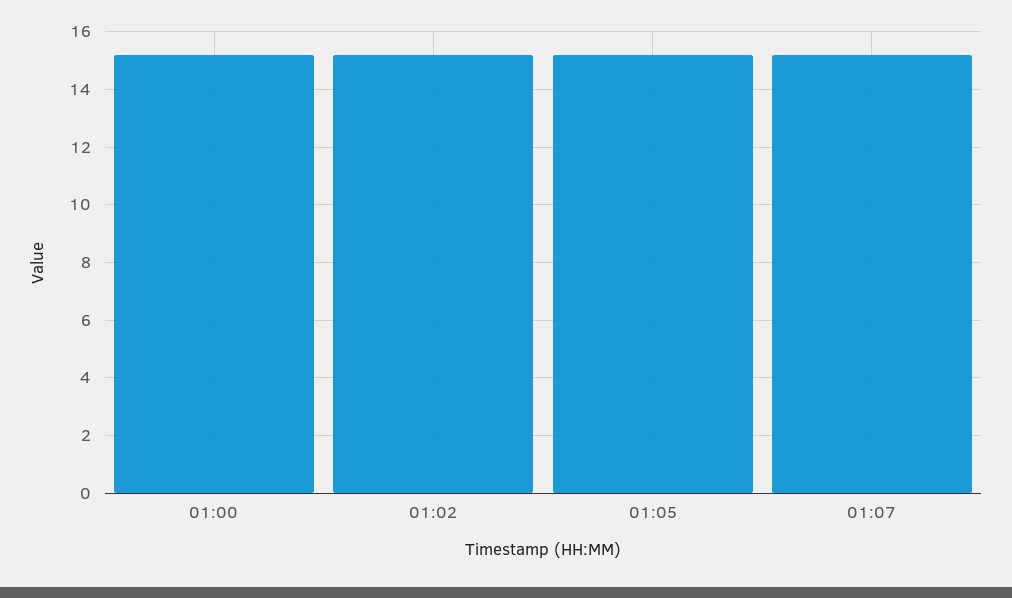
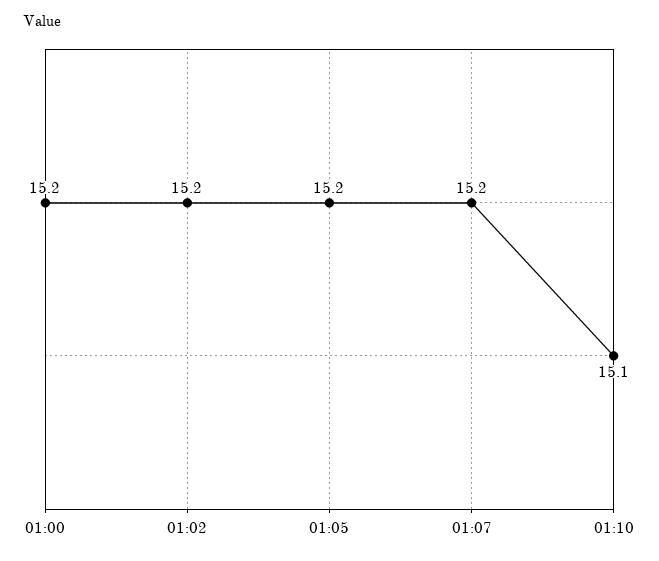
01:10: none -> 15.1

